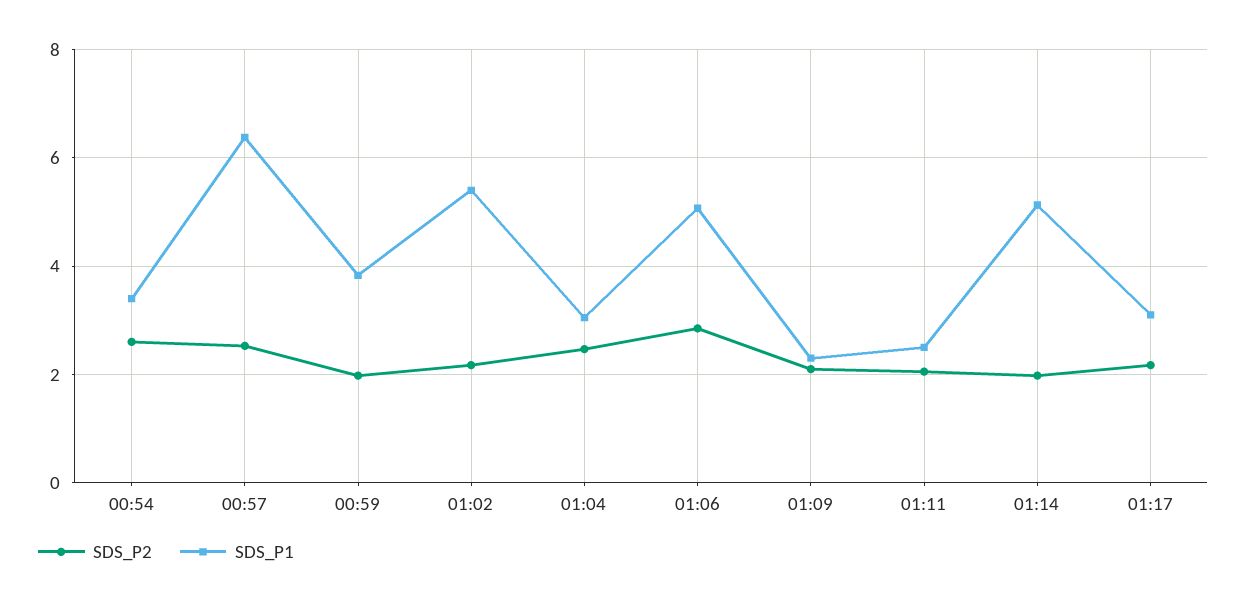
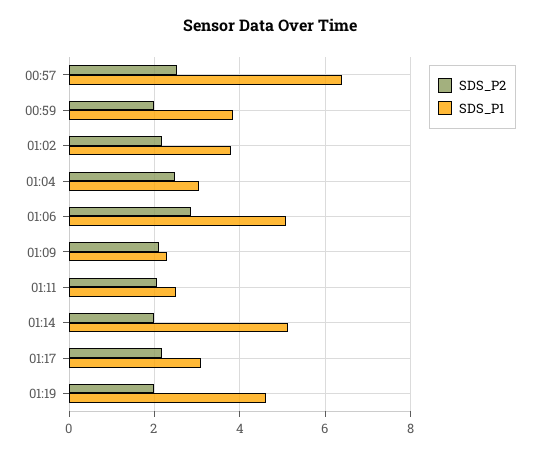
SDS_P2, 00:54: 2.6 -> none
SDS_P1, 00:54: 3.4 -> none
SDS_P1, 01:02: 5.4 -> 3.8
SDS_P2, 01:19: none -> 2
SDS_P1, 01:19: none -> 4.6

